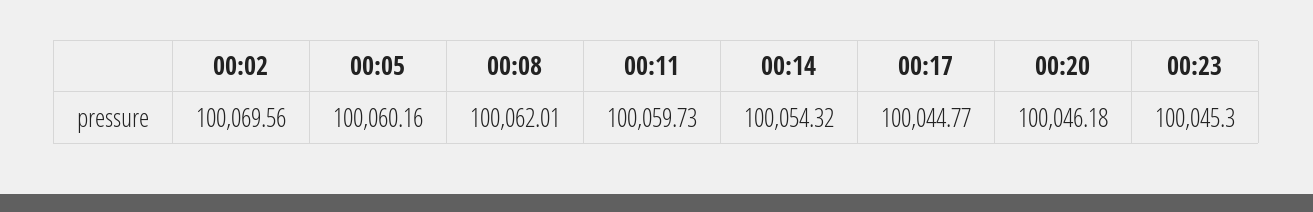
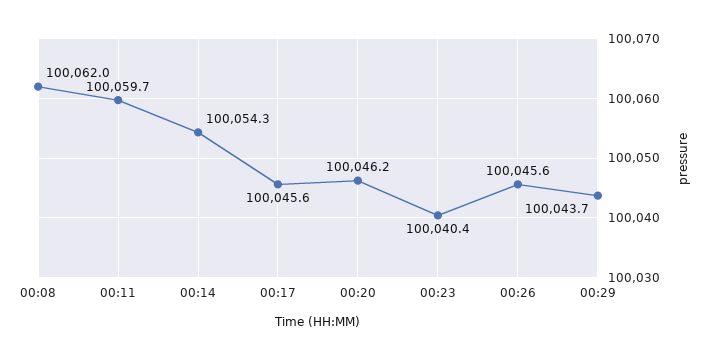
00:02: 100069.56 -> none
00:05: 100060.16 -> none
00:17: 100044.77 -> 100045.6
00:23: 100045.3 -> 100040.4
00:26: none -> 100045.6
00:29: none -> 100043.7

